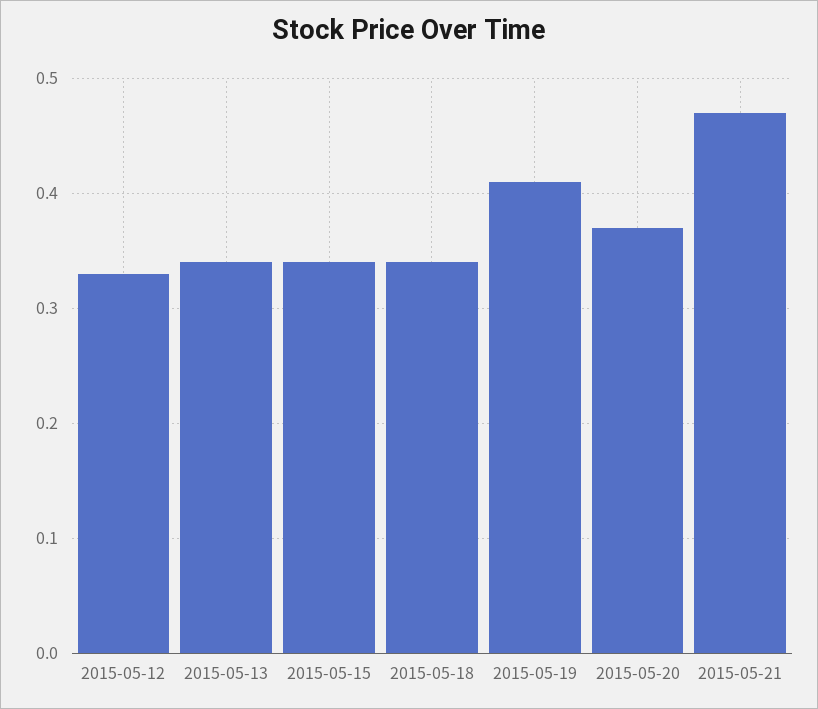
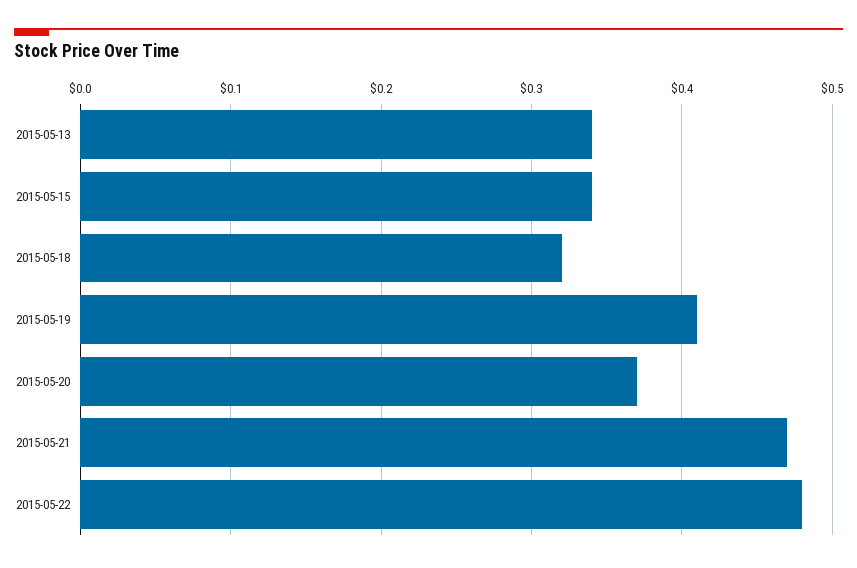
2015-05-12: 0.33 -> none
2015-05-18: 0.34 -> 0.32
2015-05-22: none -> 0.48

